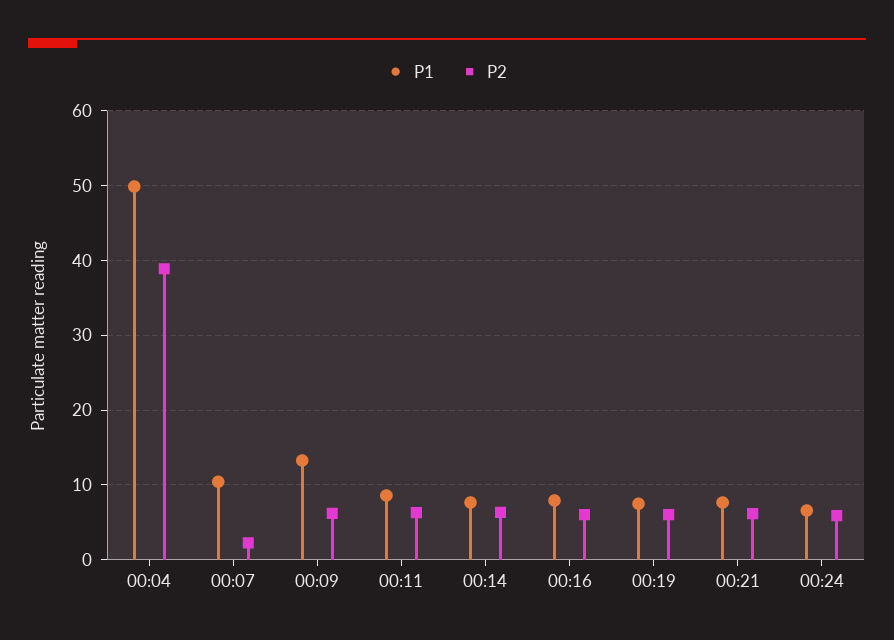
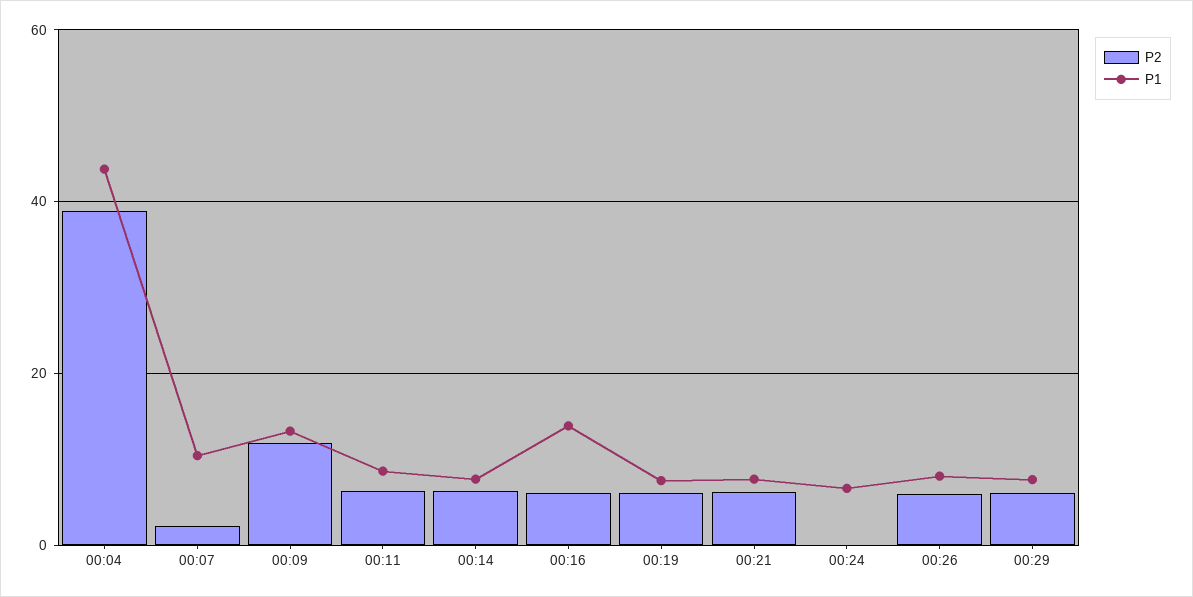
P1, 00:04: 50 -> 44
P2, 00:09: 6 -> 12
P1, 00:16: 8 -> 14
P2, 00:24: 6 -> 0
P2, 00:26: none -> 6
P1, 00:26: none -> 8
P2, 00:29: none -> 6
P1, 00:29: none -> 8

